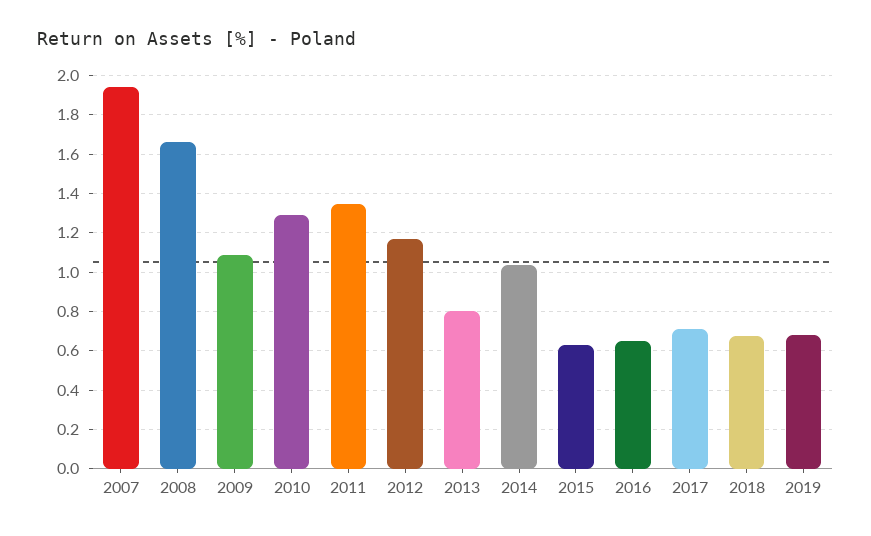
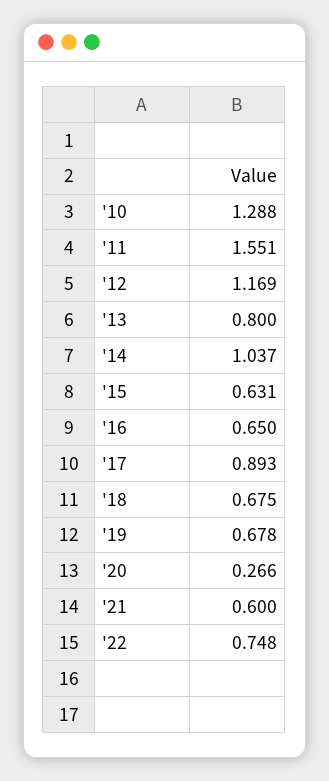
2007: 1.95 -> none
2008: 1.65 -> none
2009: 1.1 -> none
2011: 1.35 -> 1.551
2017: 0.7 -> 0.893
'20: none -> 0.266
'21: none -> 0.6
'22: none -> 0.748

